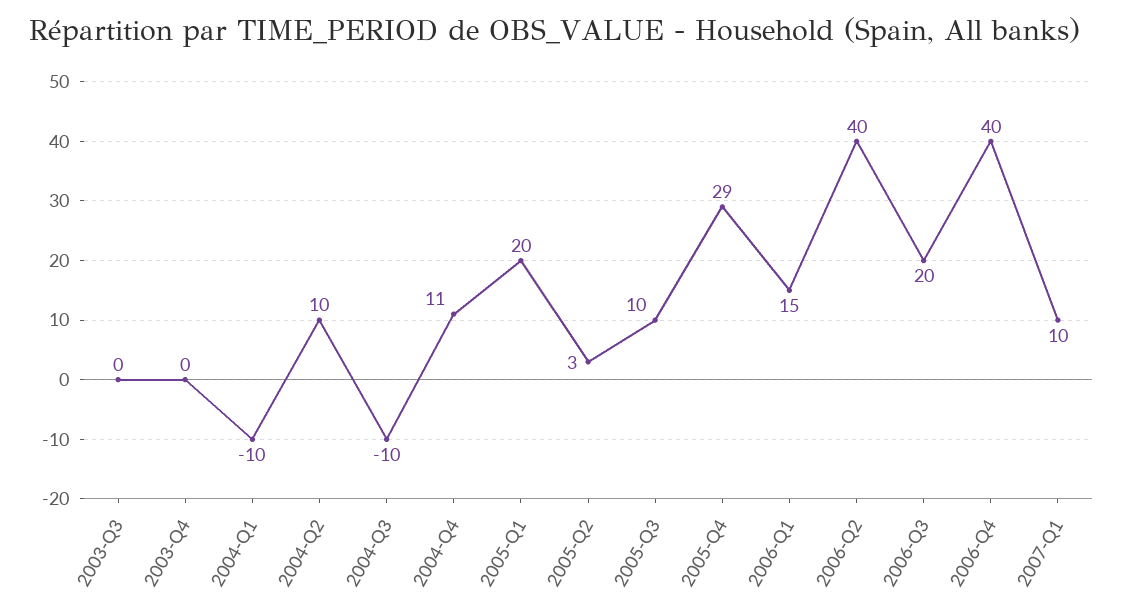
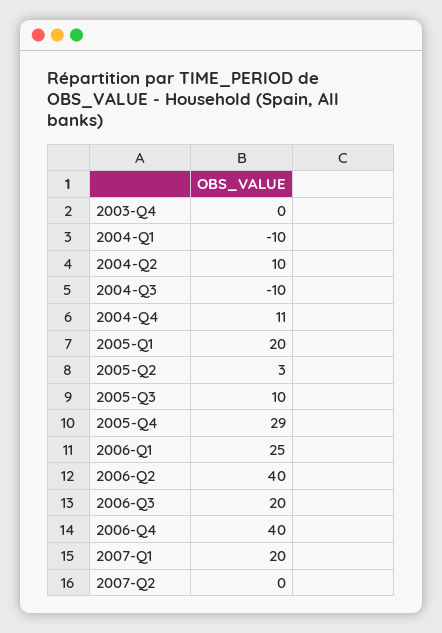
2003-Q3: 0 -> none
2006-Q1: 15 -> 25
2007-Q1: 10 -> 20
2007-Q2: none -> 0

